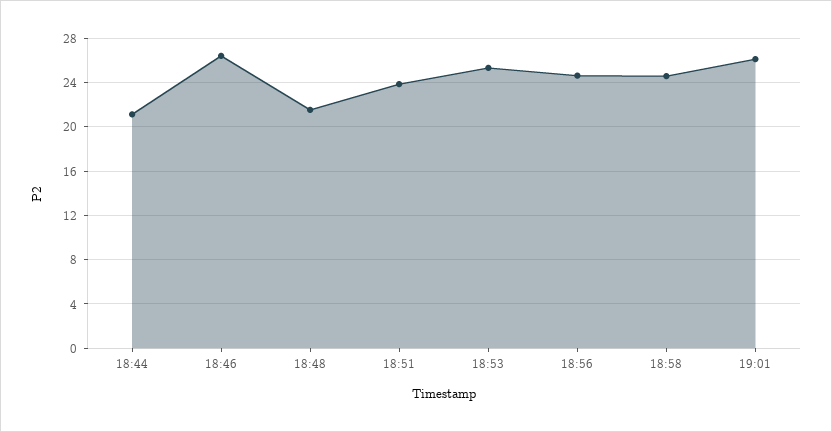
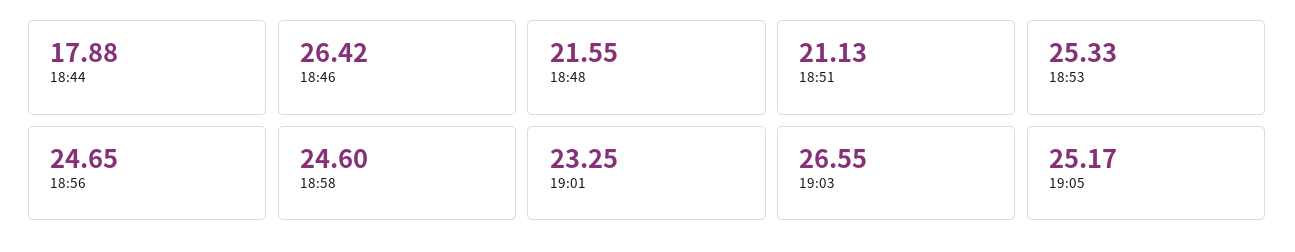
18:44: 21 -> 17.88
18:51: 24 -> 21.13
19:01: 26 -> 23.25
19:03: none -> 26.55
19:05: none -> 25.17

